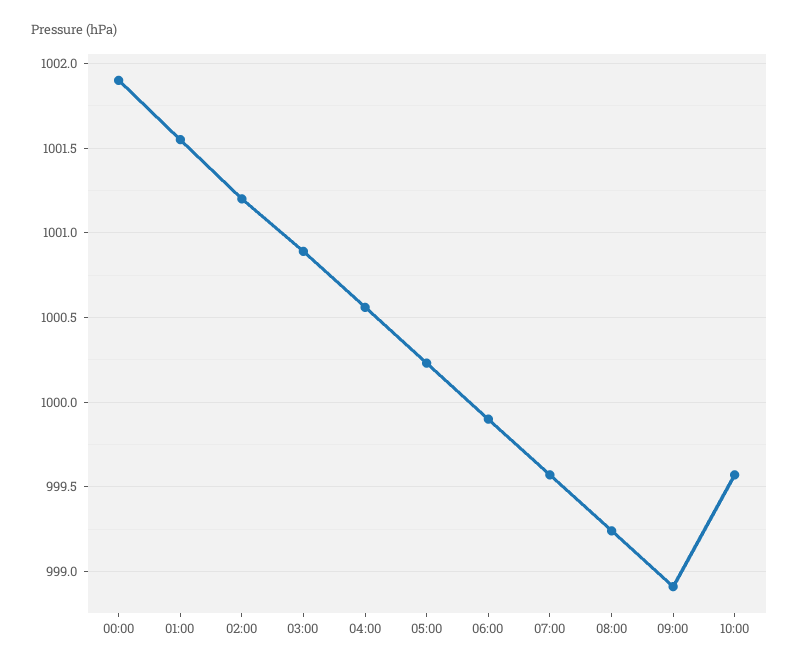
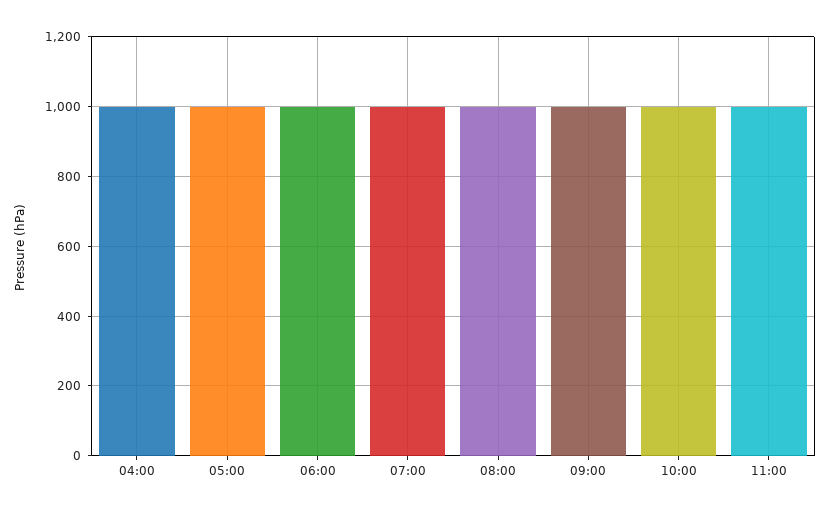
00:00: 1001.9 -> none
01:00: 1001.55 -> none
02:00: 1001.2 -> none
03:00: 1000.9 -> none
11:00: none -> 1000

